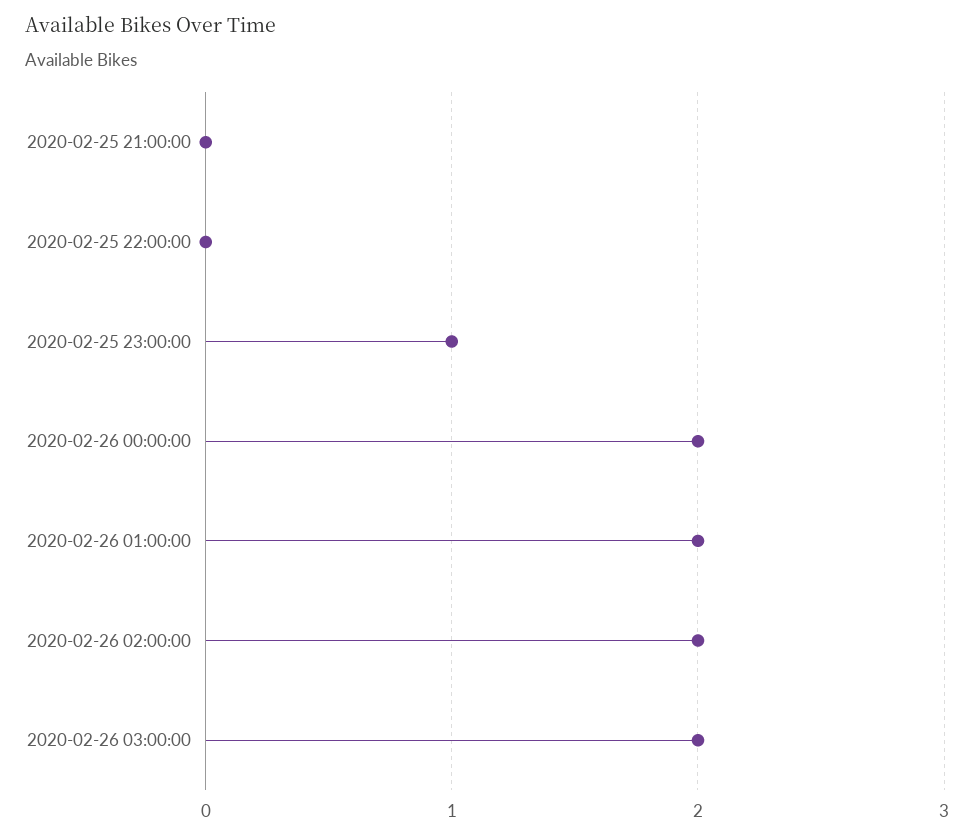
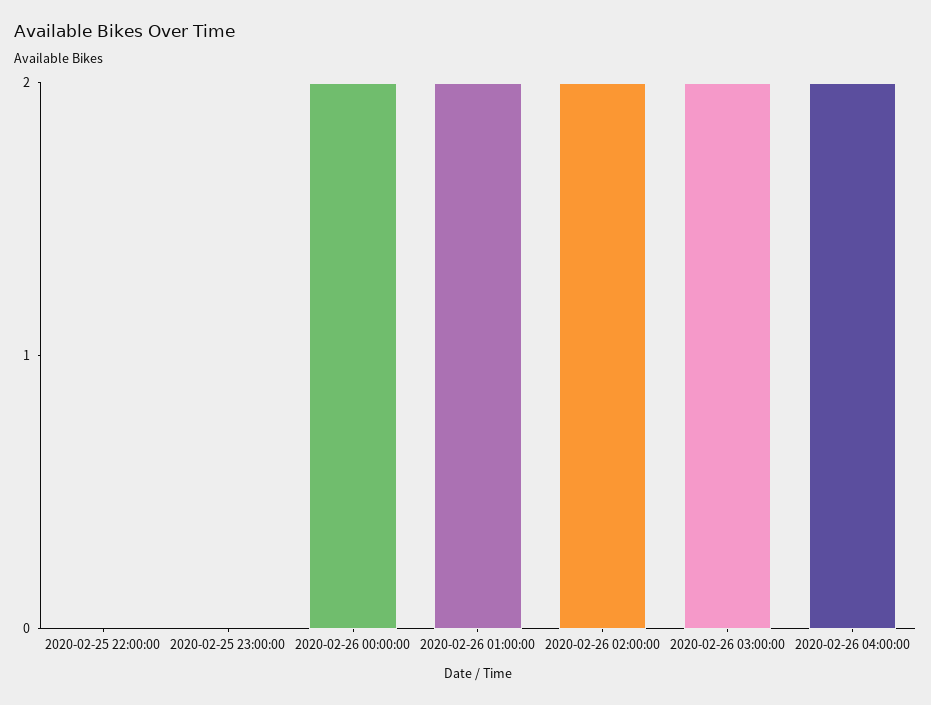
2020-02-25 21:00:00: 0 -> none
2020-02-25 23:00:00: 1 -> 0
2020-02-26 04:00:00: none -> 2

